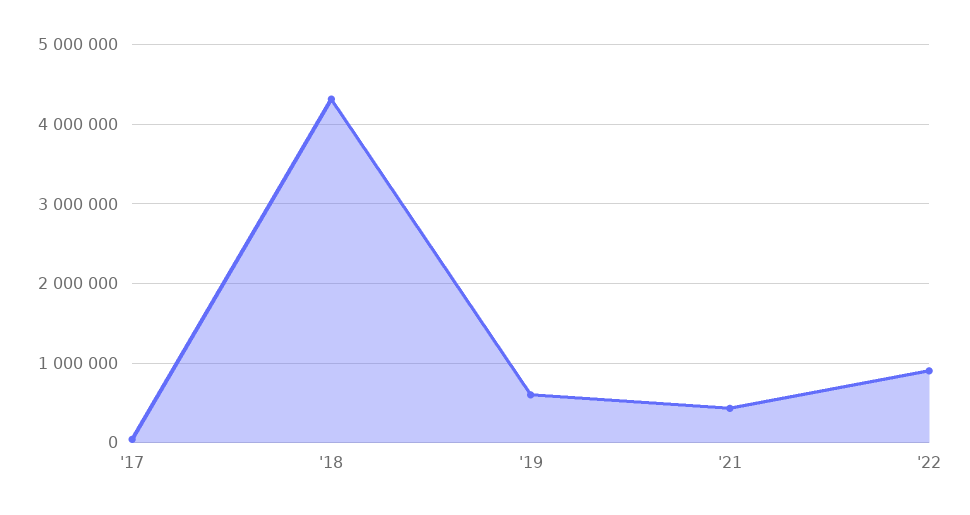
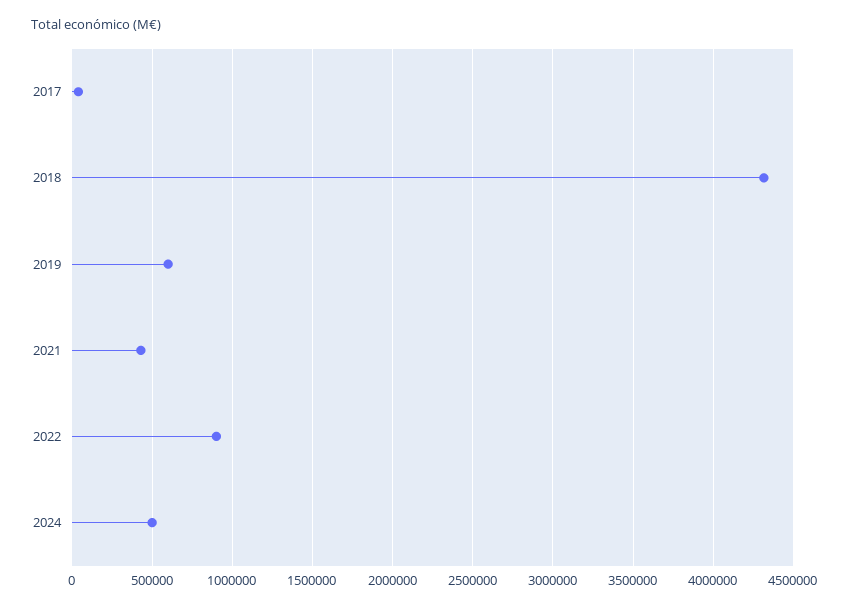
2024: none -> 500000

